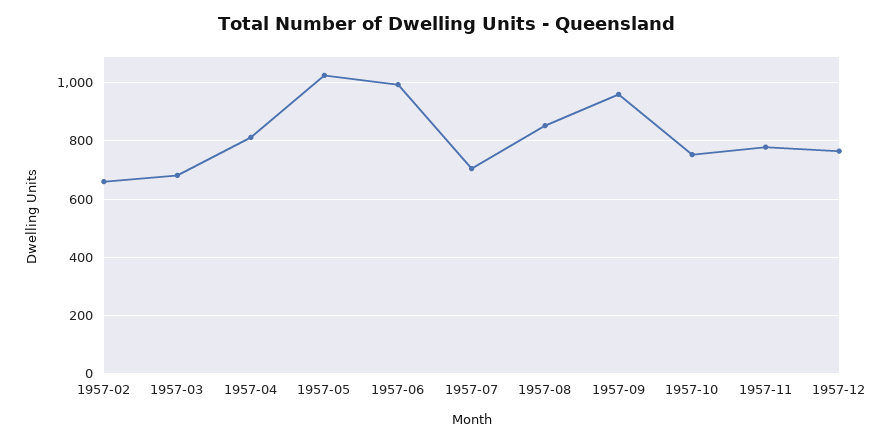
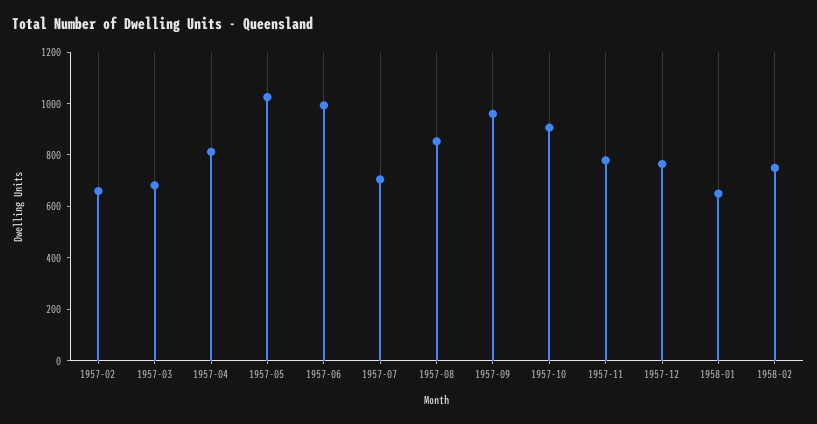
1957-10: 750 -> 900
1958-01: none -> 650
1958-02: none -> 750

